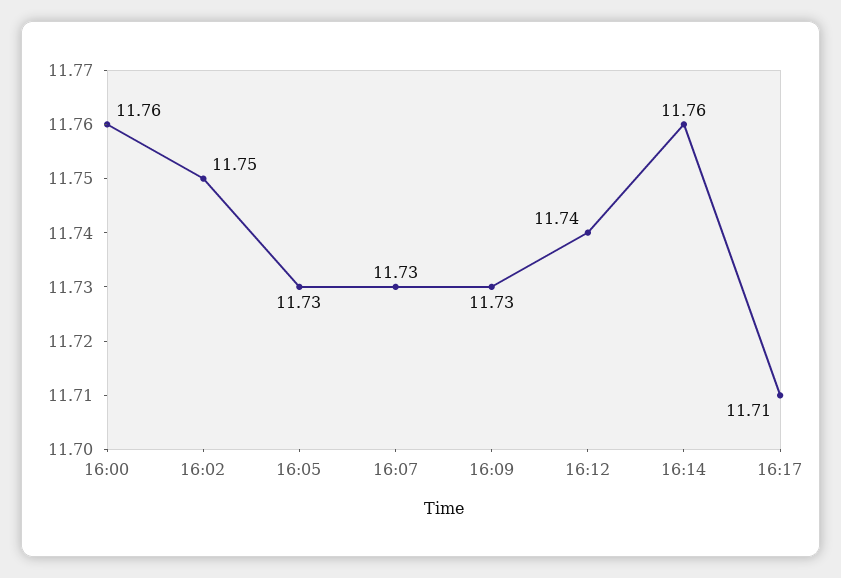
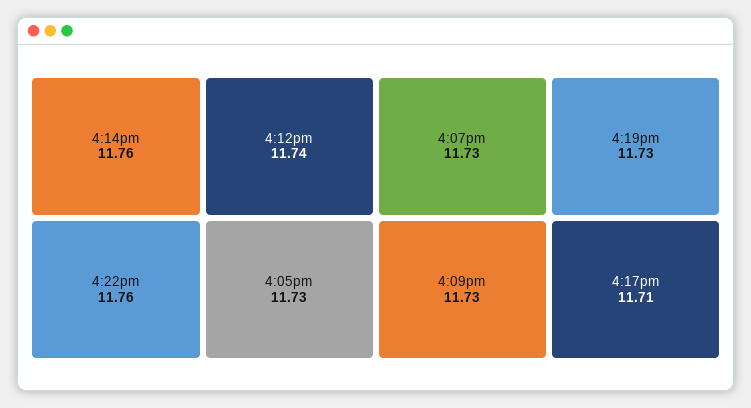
16:00: 11.76 -> none
16:02: 11.75 -> none
4:22pm: none -> 11.76
4:19pm: none -> 11.73

